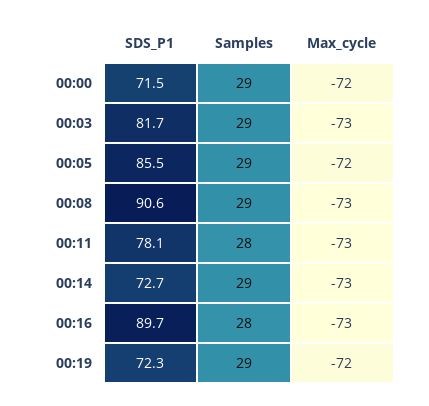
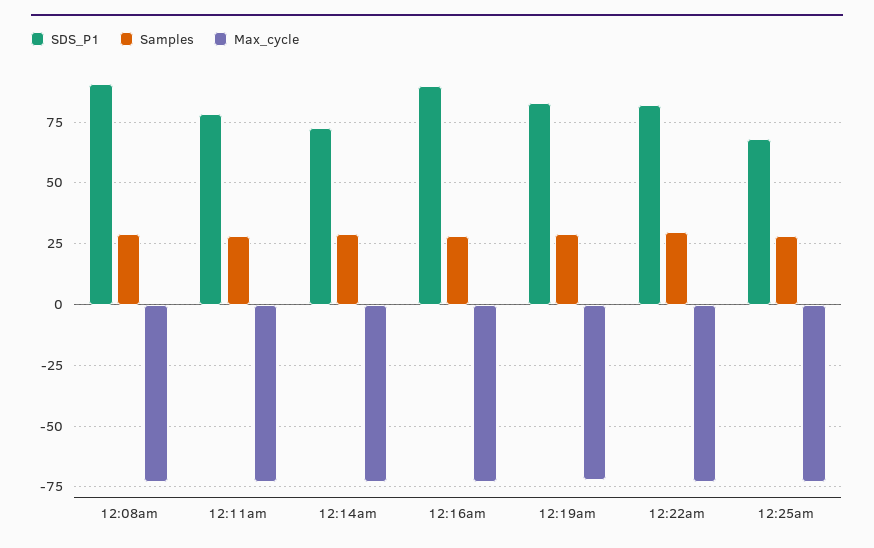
SDS_P1, 00:00: 71.5 -> none
Samples, 00:00: 29 -> none
Max_cycle, 00:00: -72 -> none
SDS_P1, 00:03: 81.7 -> none
Samples, 00:03: 29 -> none
Max_cycle, 00:03: -73 -> none
SDS_P1, 00:05: 85.5 -> none
Samples, 00:05: 29 -> none
Max_cycle, 00:05: -72 -> none
SDS_P1, 00:19: 72.3 -> 82.5
SDS_P1, 12:22am: none -> 82.5
Samples, 12:22am: none -> 30
Max_cycle, 12:22am: none -> -72.5
SDS_P1, 12:25am: none -> 67.5
Samples, 12:25am: none -> 27.5
Max_cycle, 12:25am: none -> -72.5

